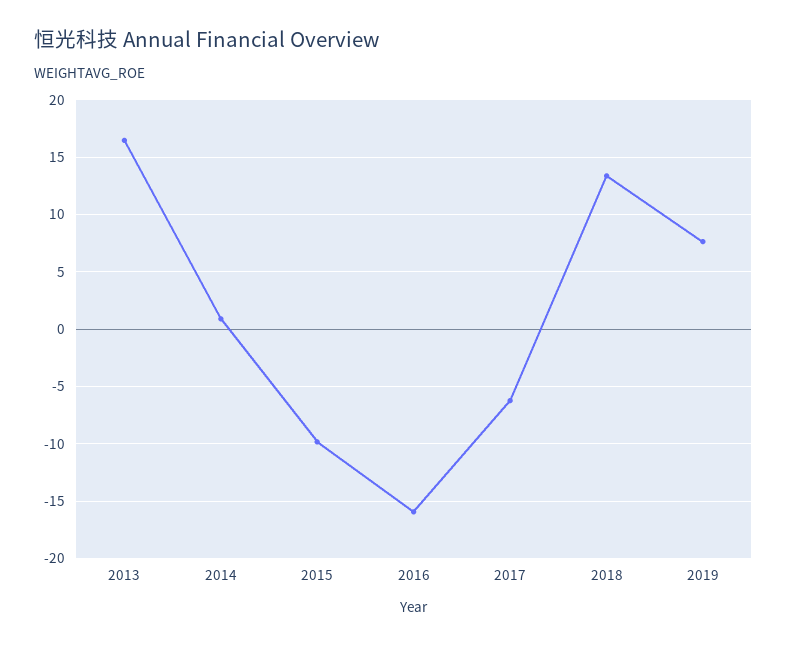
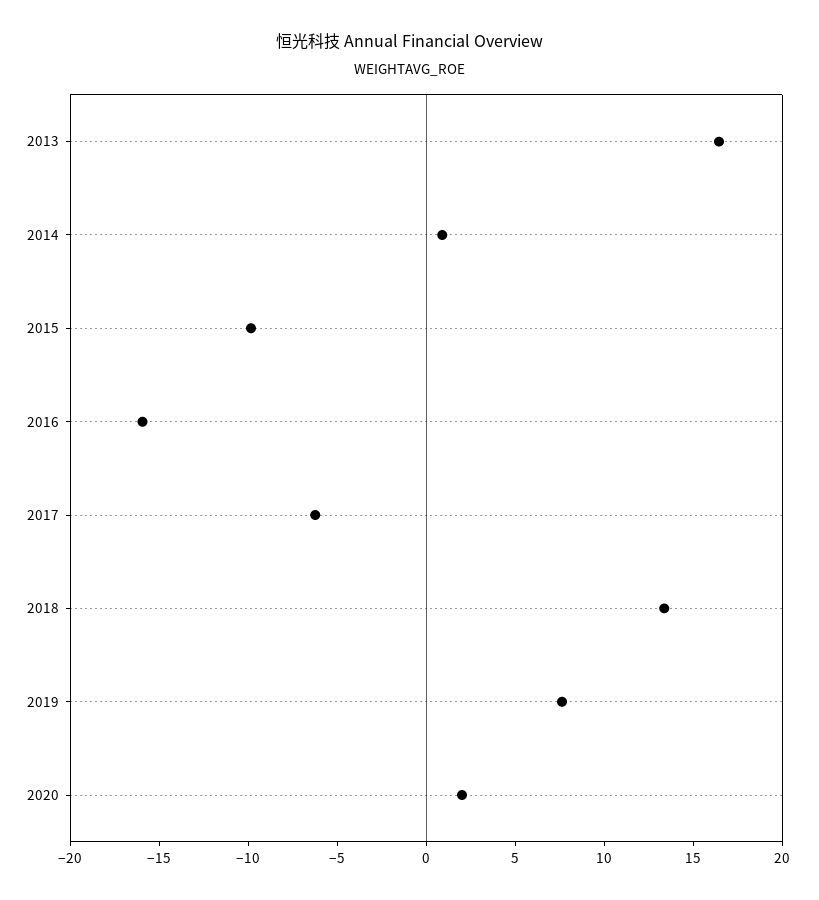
2020: none -> 2

